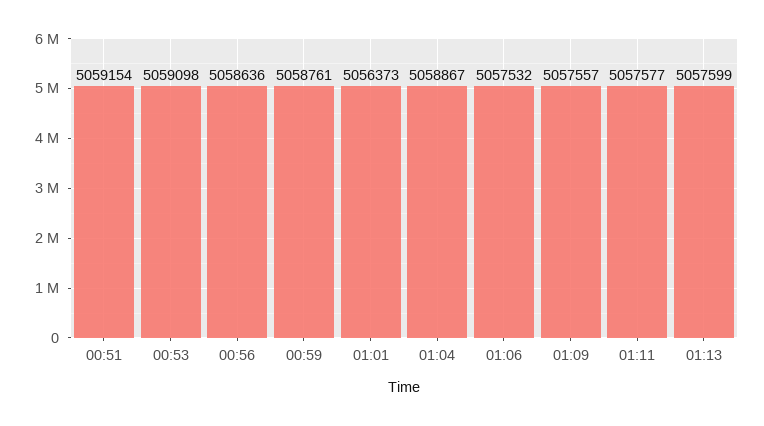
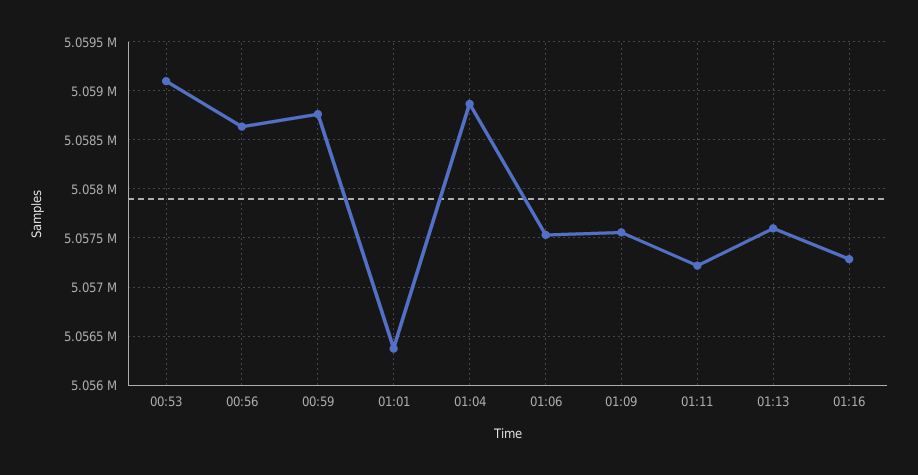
00:51: 5059154 -> none
01:11: 5057577 -> 5057200
01:16: none -> 5057300

